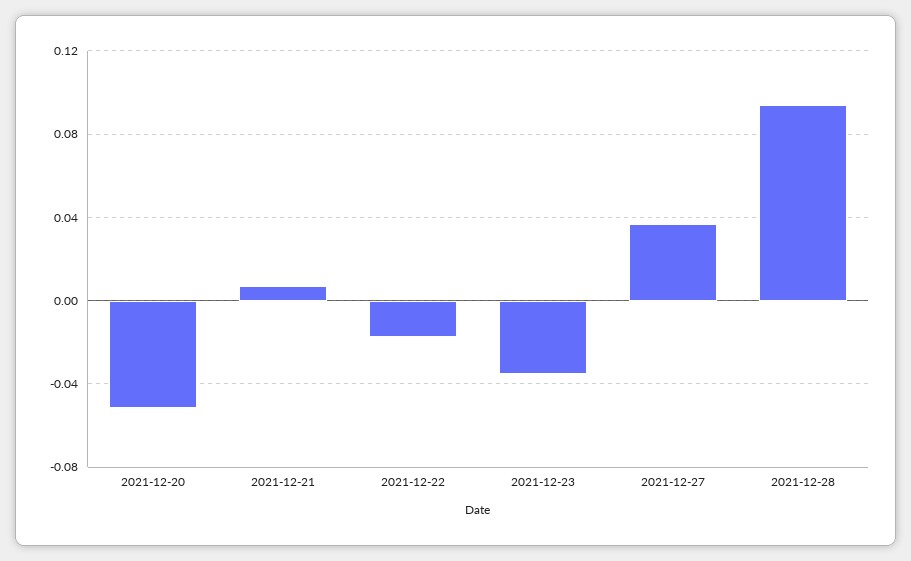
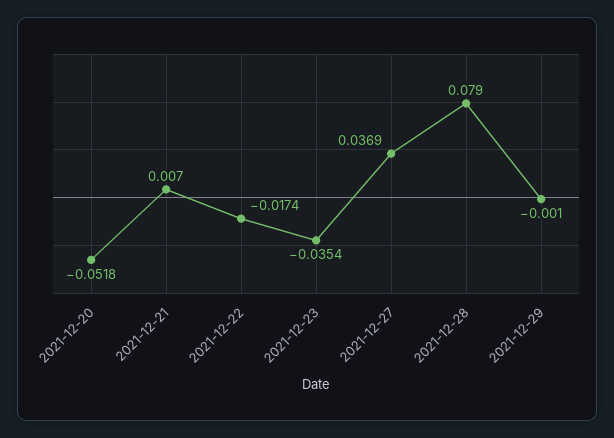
2021-12-28: 0.095 -> 0.079
2021-12-29: none -> -0.001

